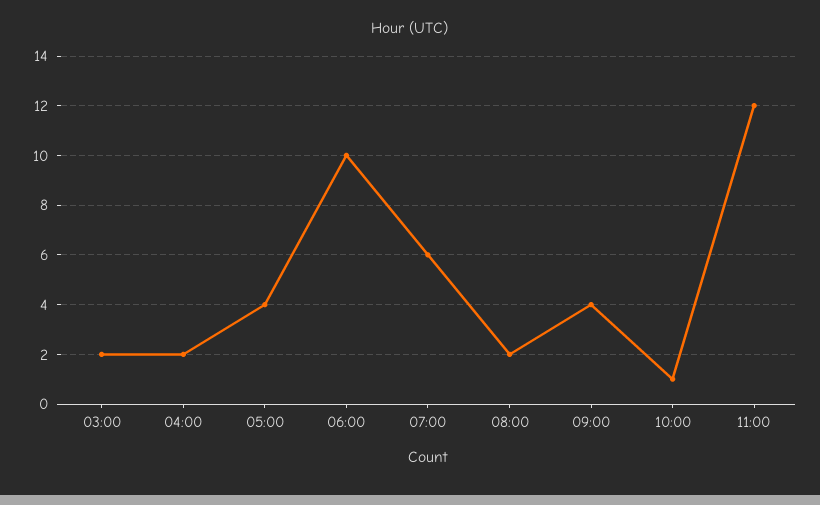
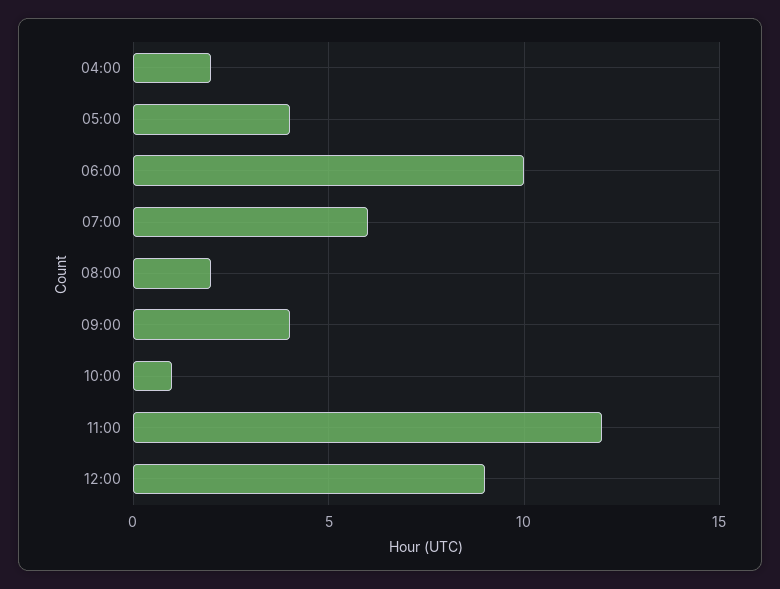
03:00: 2 -> none
12:00: none -> 9

